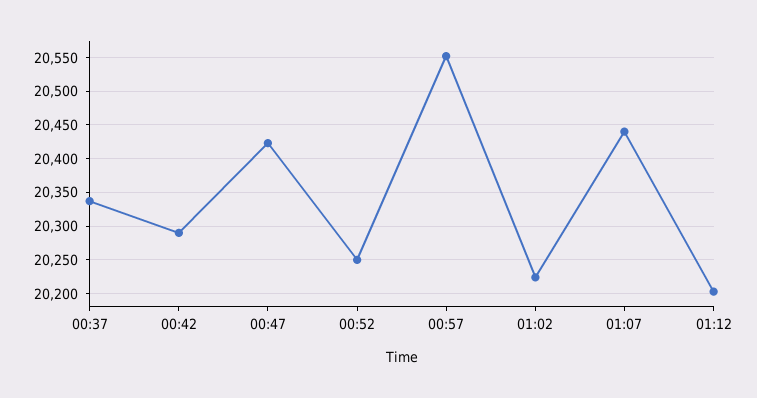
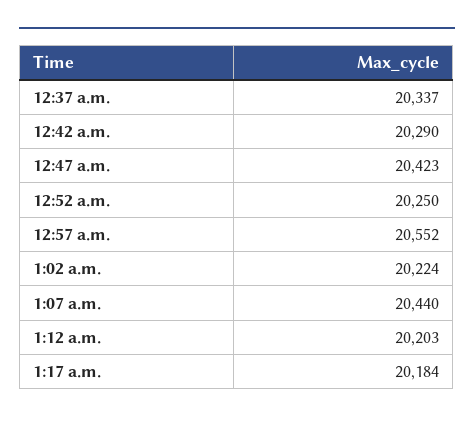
1:17 a.m.: none -> 20184

